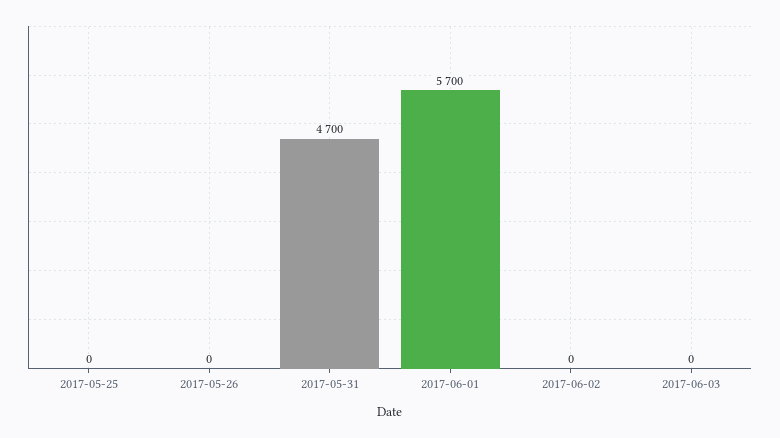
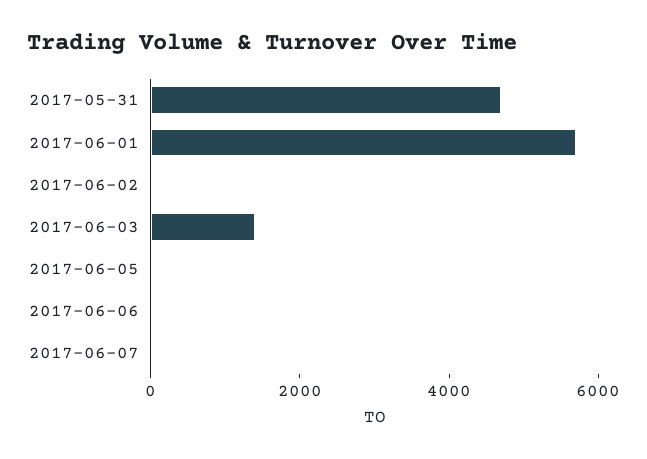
2017-05-25: 0 -> none
2017-05-26: 0 -> none
2017-06-03: 0 -> 1500
2017-06-05: none -> 0
2017-06-06: none -> 0
2017-06-07: none -> 0

